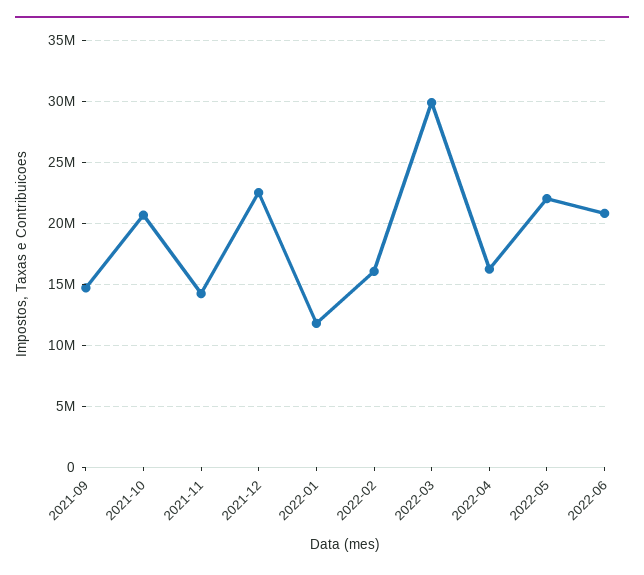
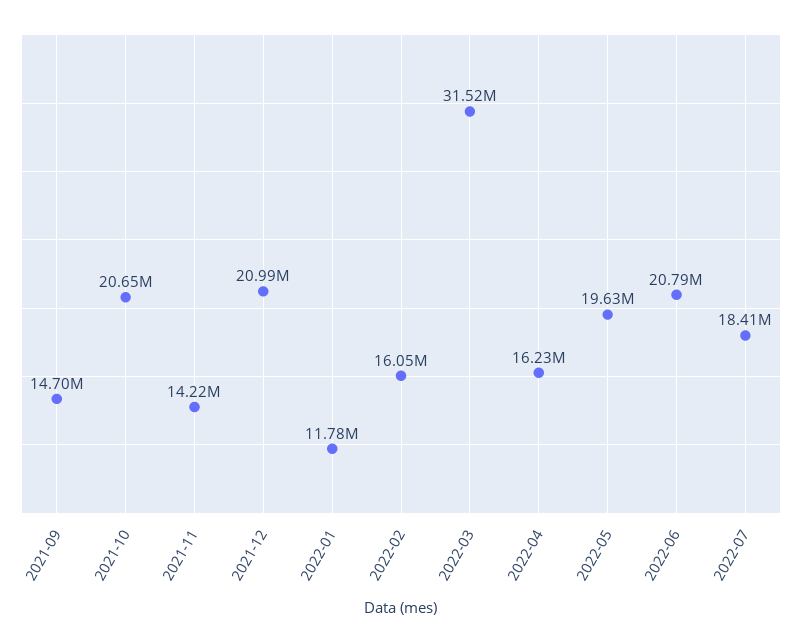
2021-12: 22500000 -> 20990000
2022-03: 30000000 -> 31520000
2022-05: 22000000 -> 19630000
2022-07: none -> 18410000

